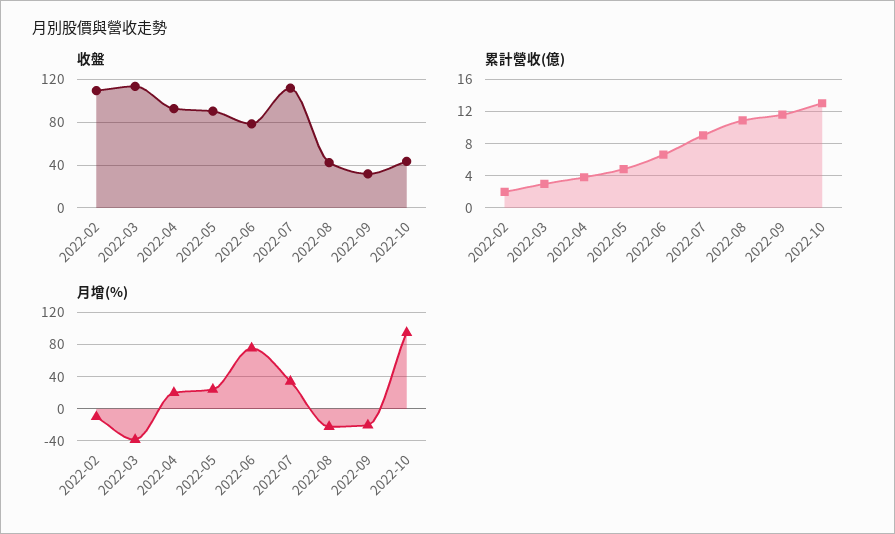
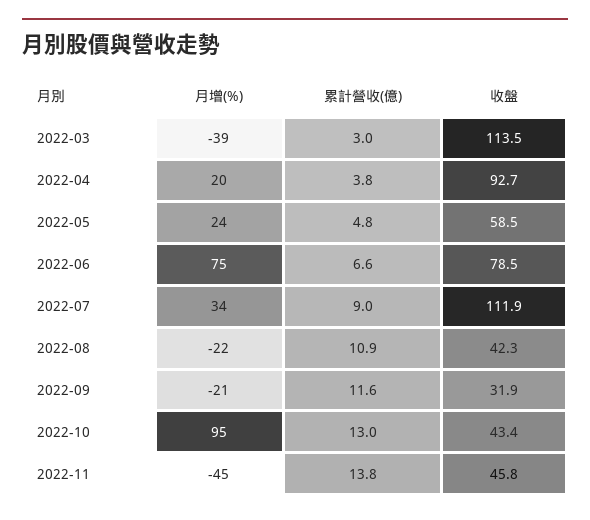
收盤, 2022-02: 110 -> none
收盤, 2022-05: 90 -> 58.5
累計營收(億), 2022-02: 2 -> none
月增(%), 2022-02: -10 -> none
月增(%), 2022-11: none -> -45
累計營收(億), 2022-11: none -> 13.8
收盤, 2022-11: none -> 45.8

